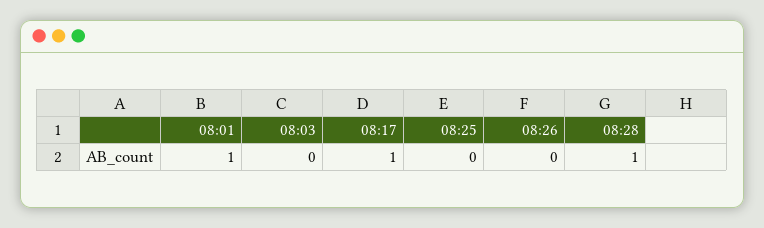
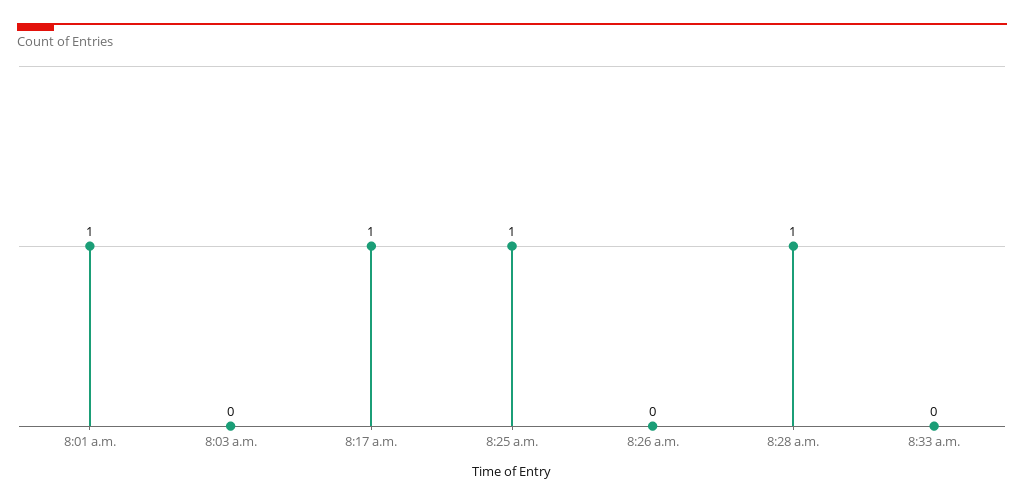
08:25: 0 -> 1
8:33 a.m.: none -> 0

